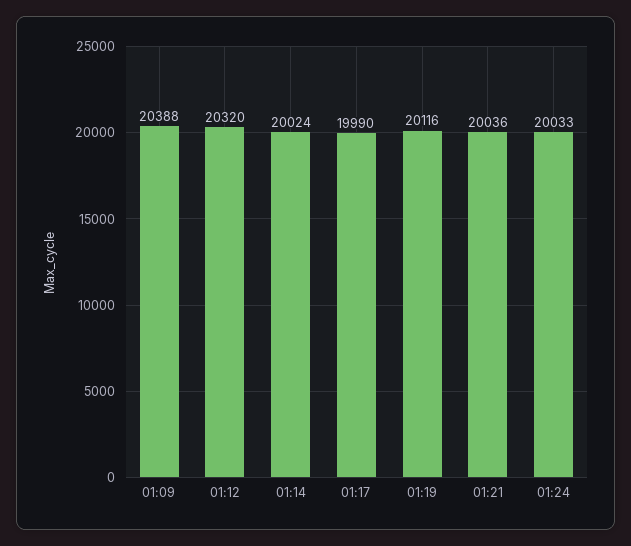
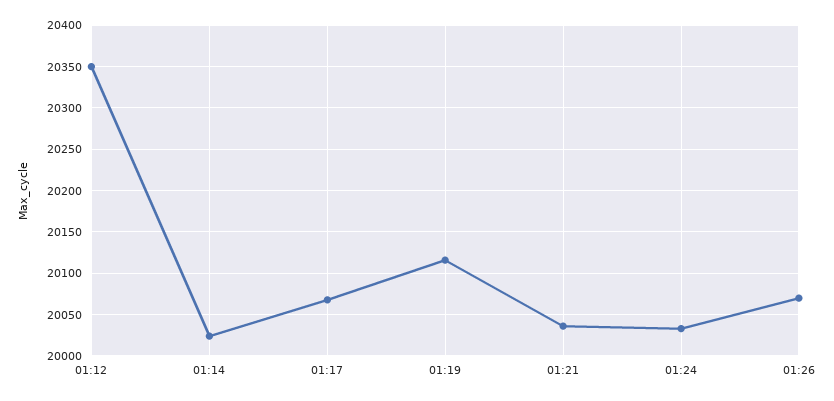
01:09: 20388 -> none
01:12: 20320 -> 20350
01:17: 19990 -> 20070
01:26: none -> 20070

